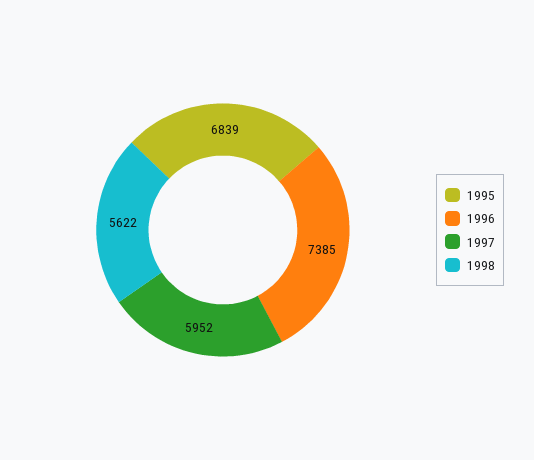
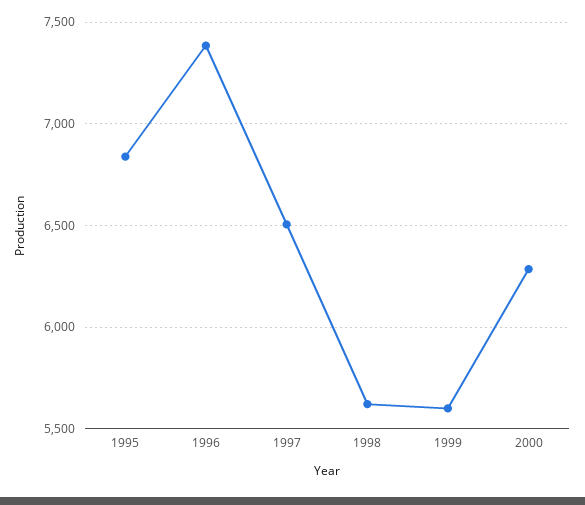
1997: 5952 -> 6500
1999: none -> 5600
2000: none -> 6300

